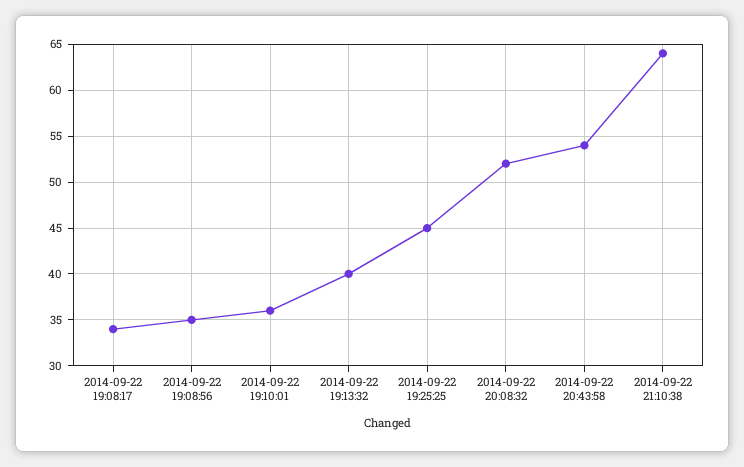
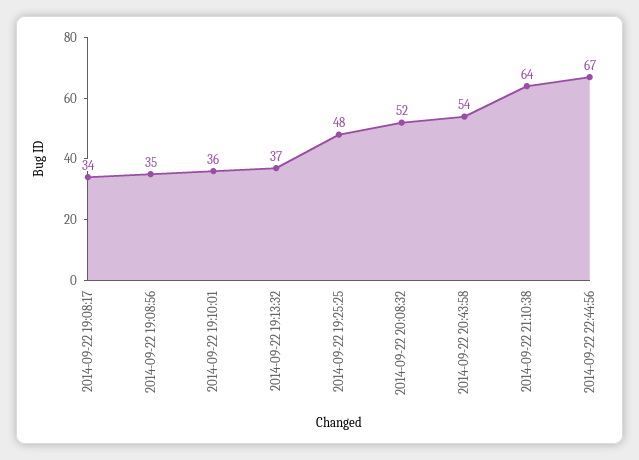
2014-09-22 19:13:32: 40 -> 37
2014-09-22 19:25:25: 45 -> 48
2014-09-22 22:44:56: none -> 67

